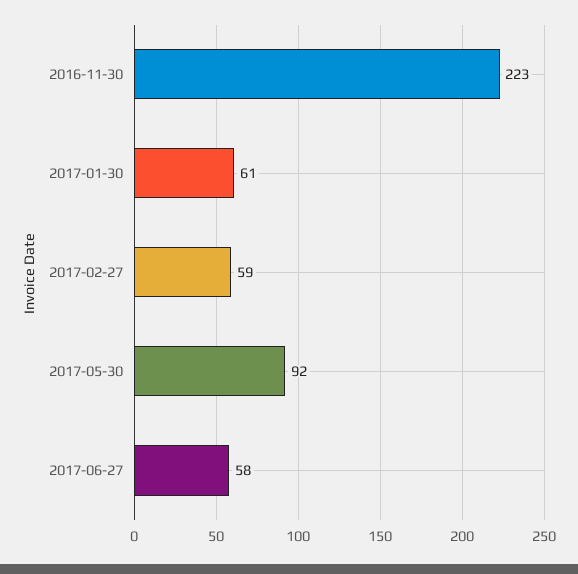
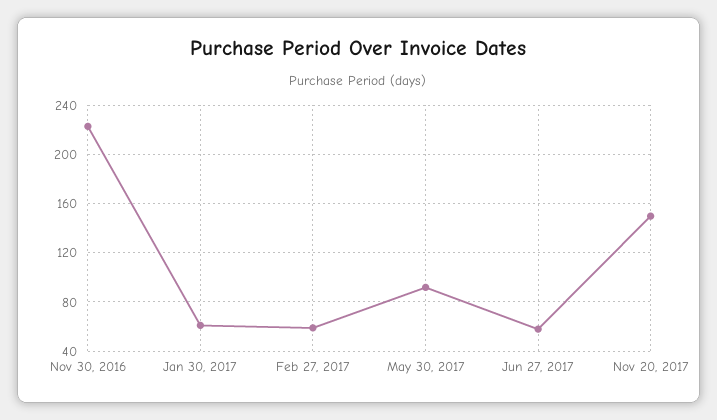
Nov 20, 2017: none -> 150

